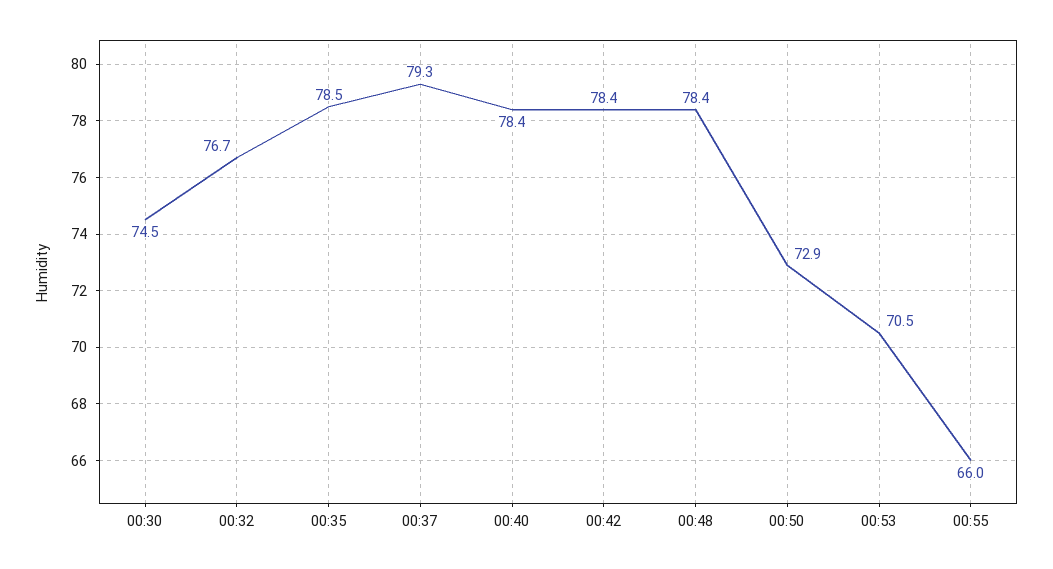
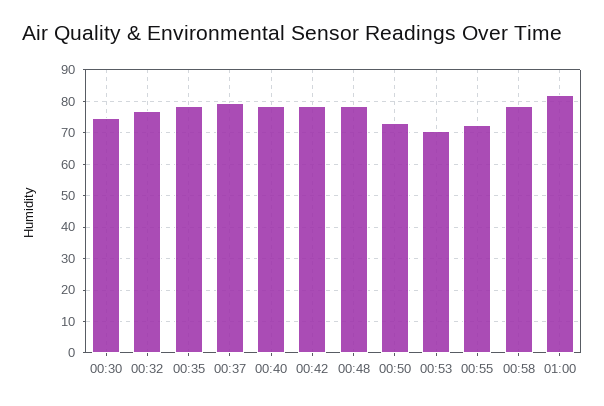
00:55: 66 -> 72
00:58: none -> 78
01:00: none -> 82

